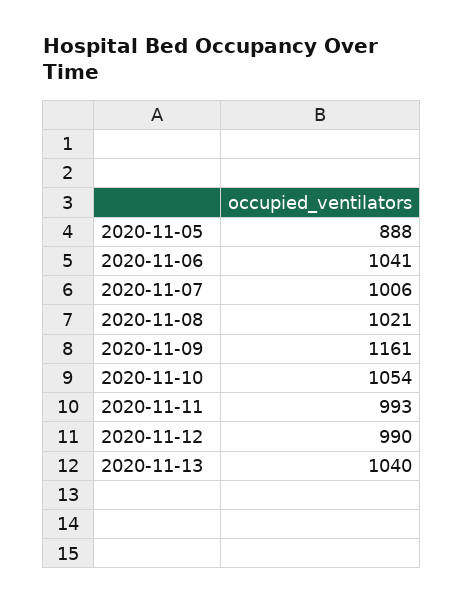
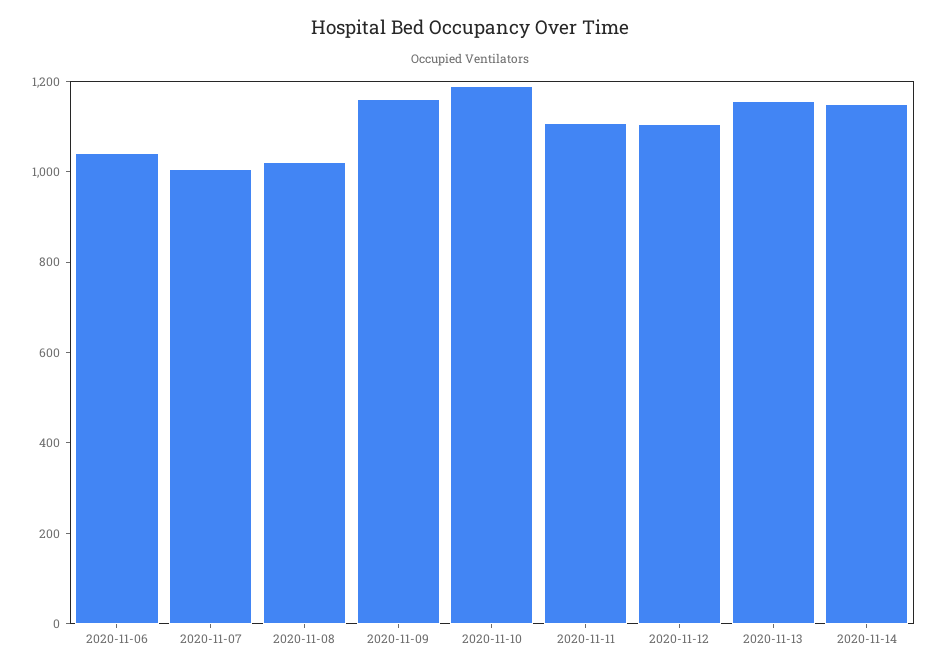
2020-11-05: 888 -> none
2020-11-10: 1054 -> 1200
2020-11-11: 993 -> 1100
2020-11-12: 990 -> 1100
2020-11-13: 1040 -> 1150
2020-11-14: none -> 1150

